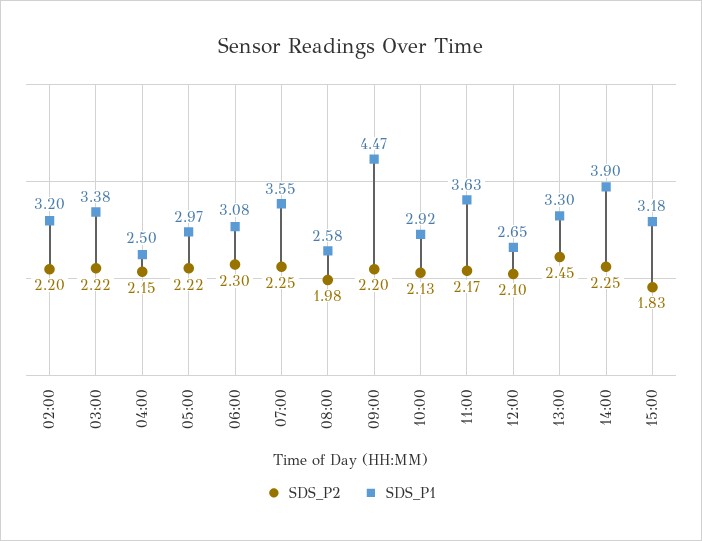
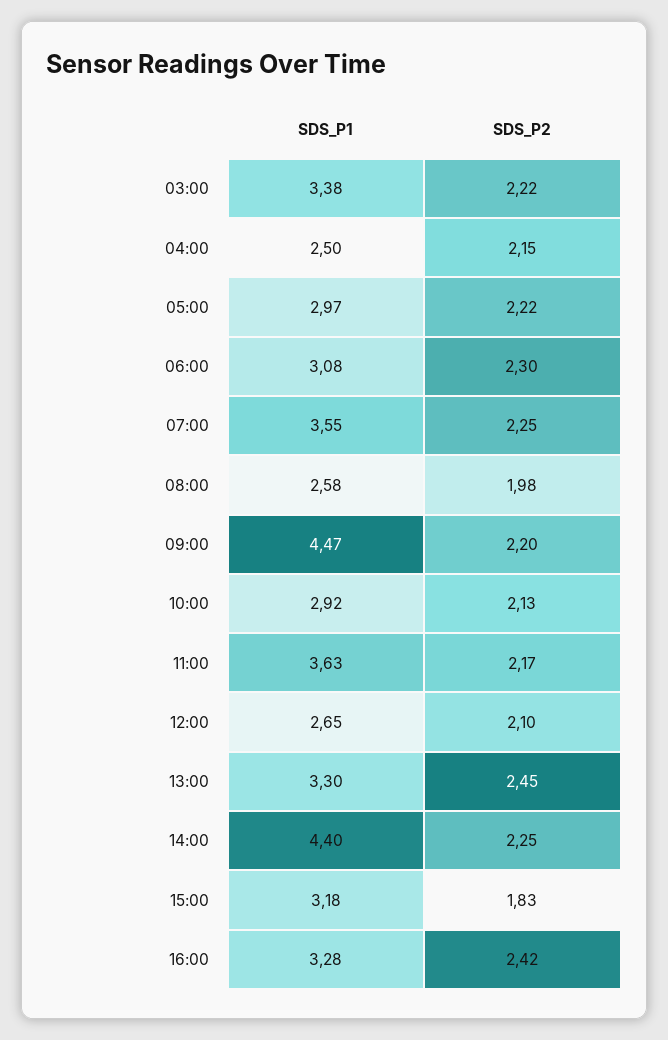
SDS_P2, 02:00: 2.2 -> none
SDS_P1, 02:00: 3.2 -> none
SDS_P1, 14:00: 3.9 -> 4.4
SDS_P1, 16:00: none -> 3.28
SDS_P2, 16:00: none -> 2.42

